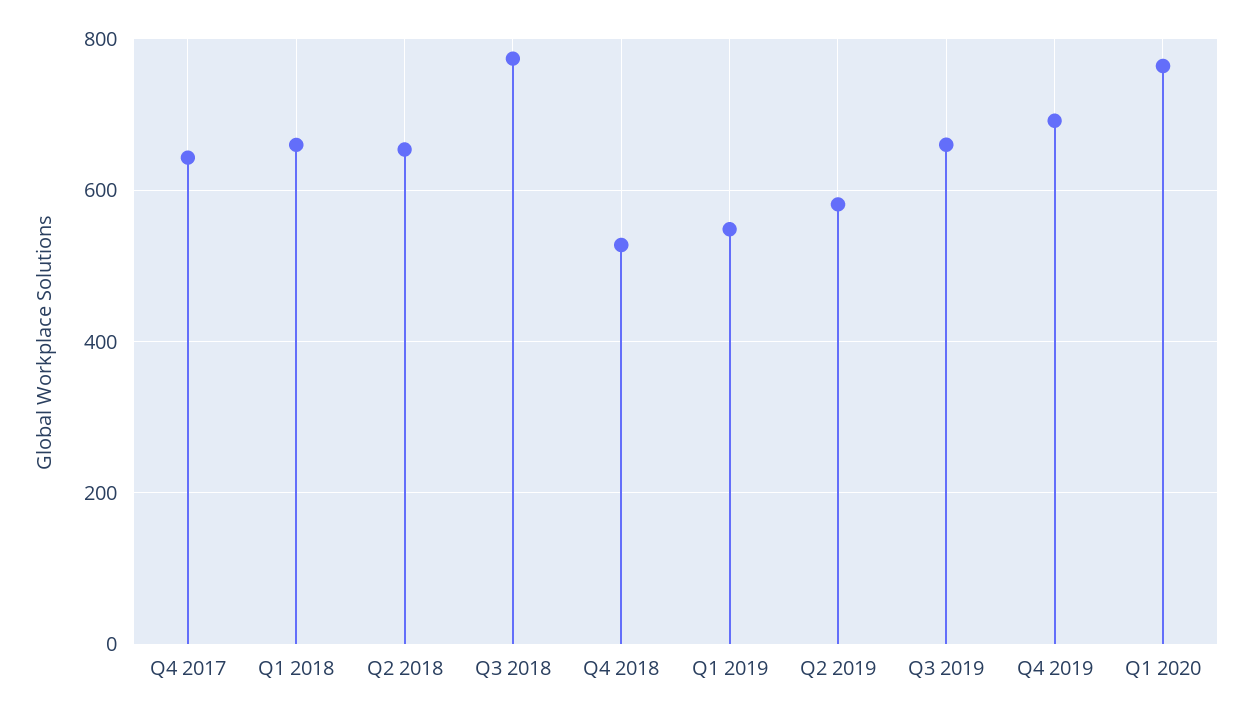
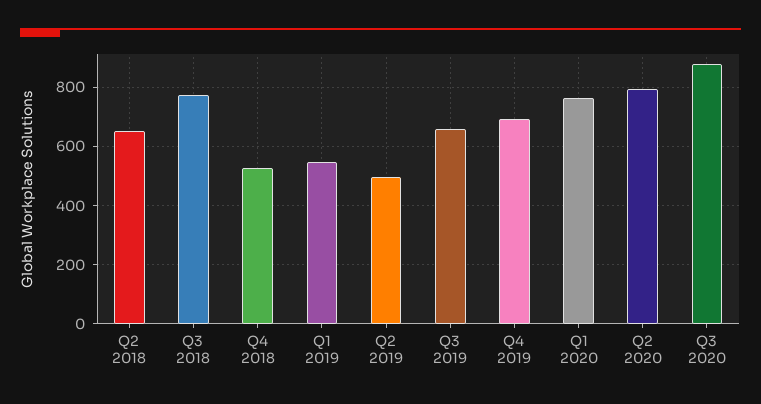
Q4 2017: 640 -> none
Q1 2018: 660 -> none
Q2 2019: 580 -> 500
Q2 2020: none -> 800
Q3 2020: none -> 875

